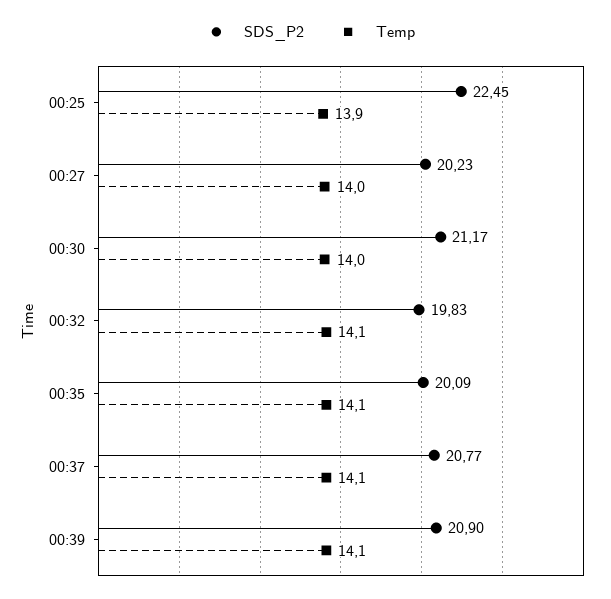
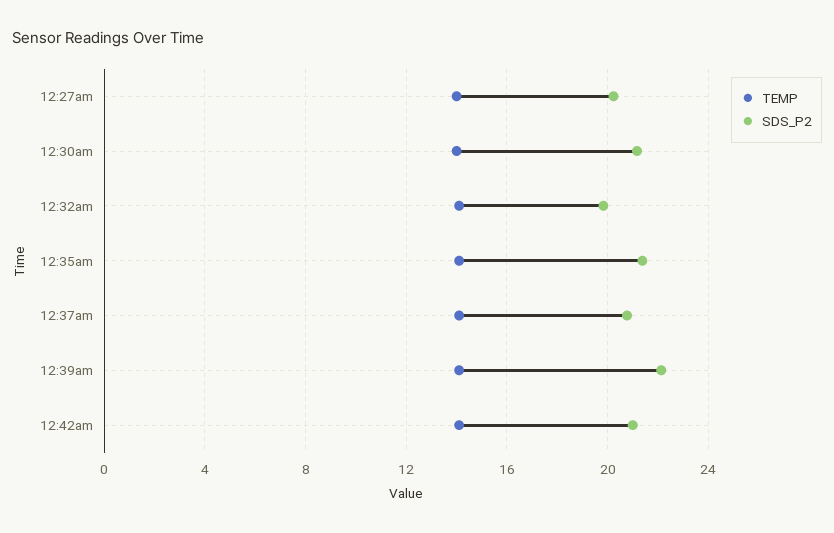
SDS_P2, 00:25: 22.45 -> none
Temp, 00:25: 13.9 -> none
SDS_P2, 00:35: 20.09 -> 21.5
SDS_P2, 00:39: 20.9 -> 22
Temp, 12:42am: none -> 14
SDS_P2, 12:42am: none -> 21

